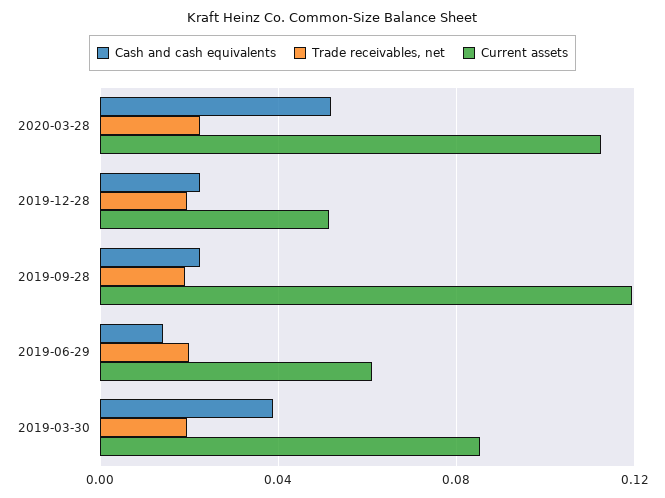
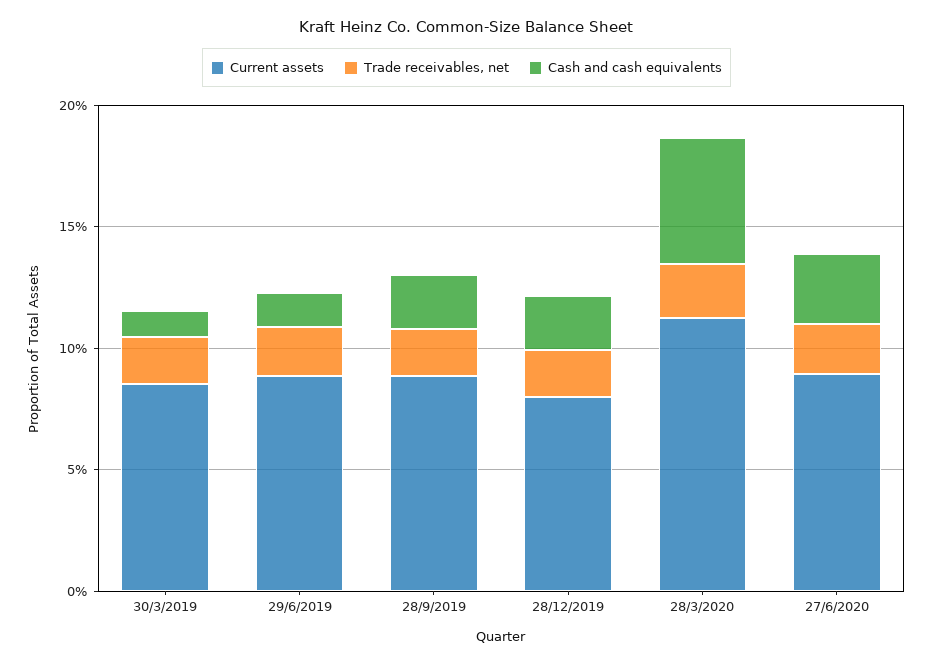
Current assets, 2019-12-28: 0.05 -> 0.08
Current assets, 2019-09-28: 0.12 -> 0.09
Current assets, 2019-06-29: 0.06 -> 0.09
Cash and cash equivalents, 2019-03-30: 0.04 -> 0.01
Current assets, 27/6/2020: none -> 0.09
Trade receivables, net, 27/6/2020: none -> 0.02
Cash and cash equivalents, 27/6/2020: none -> 0.03

